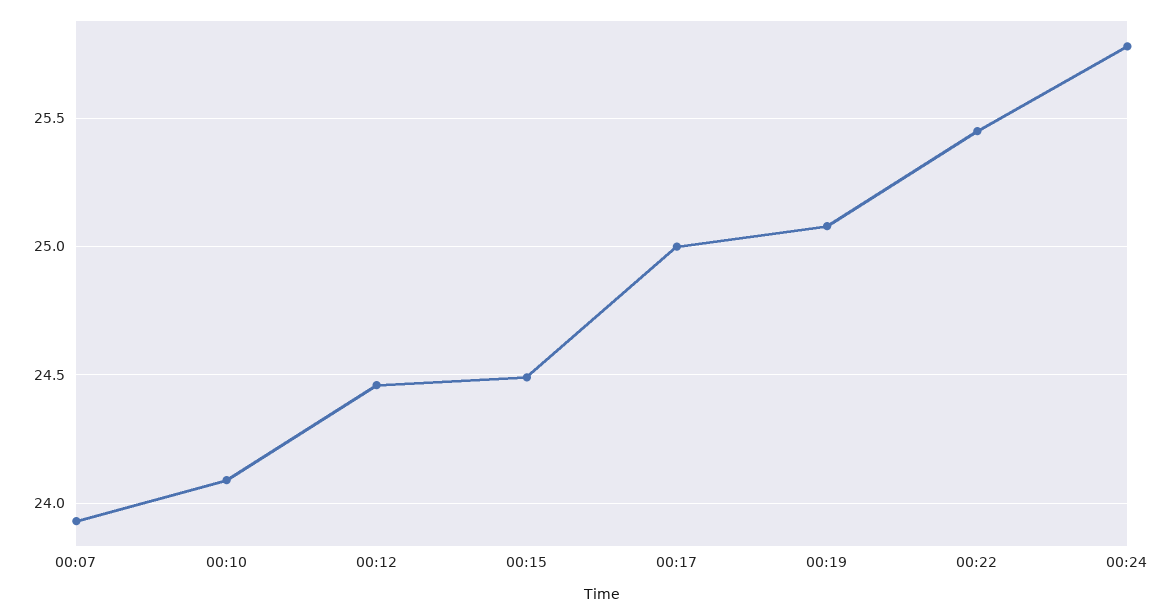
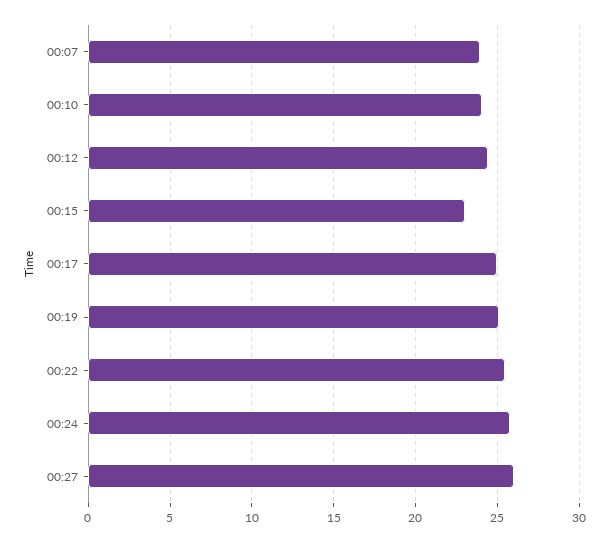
00:15: 24.5 -> 23
00:27: none -> 26

